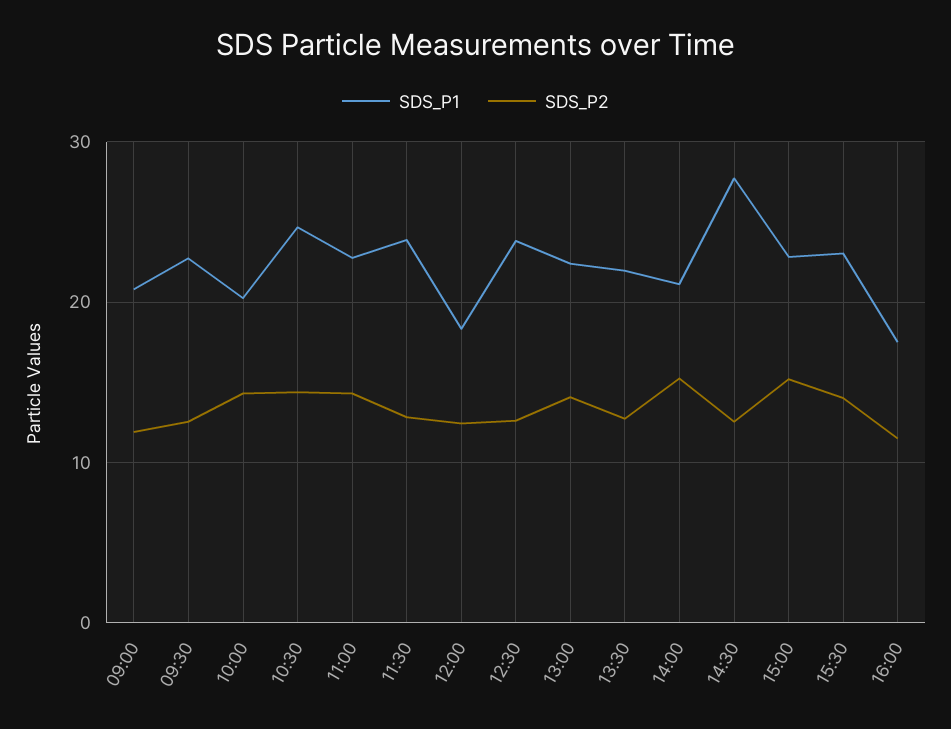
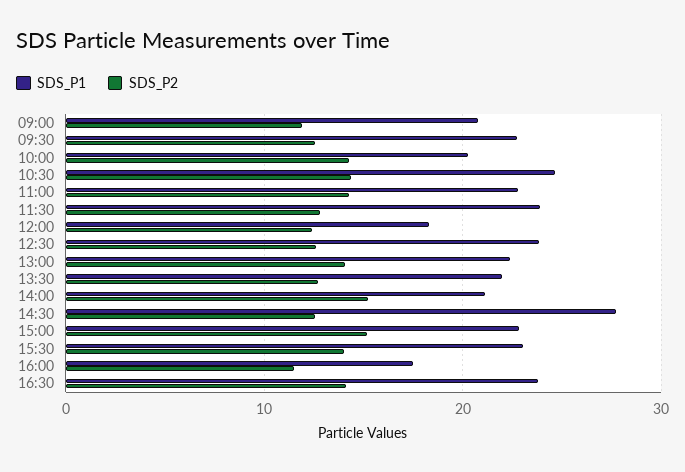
SDS_P1, 16:30: none -> 24
SDS_P2, 16:30: none -> 14

